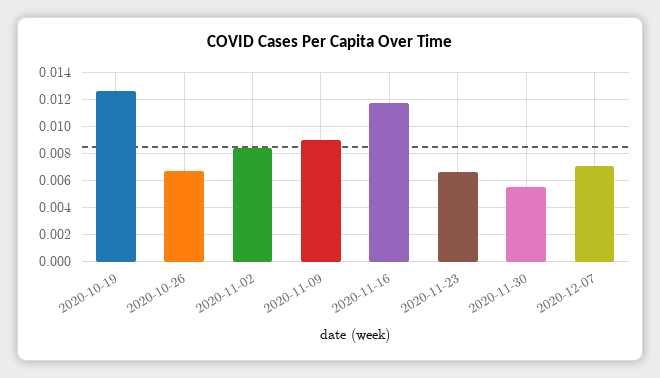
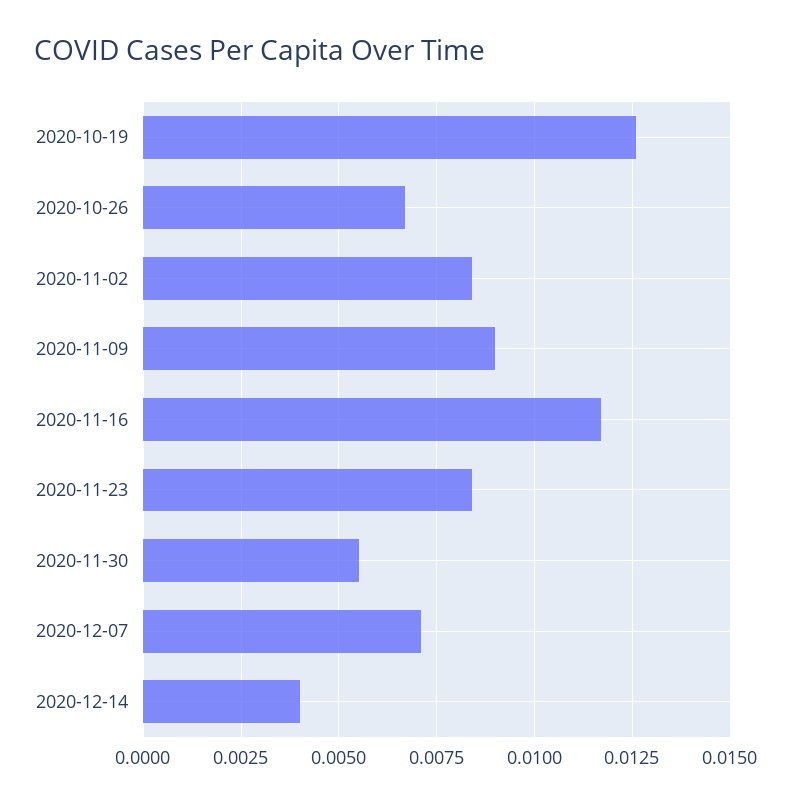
2020-11-23: 0.0065 -> 0.0085
2020-12-14: none -> 0.004

